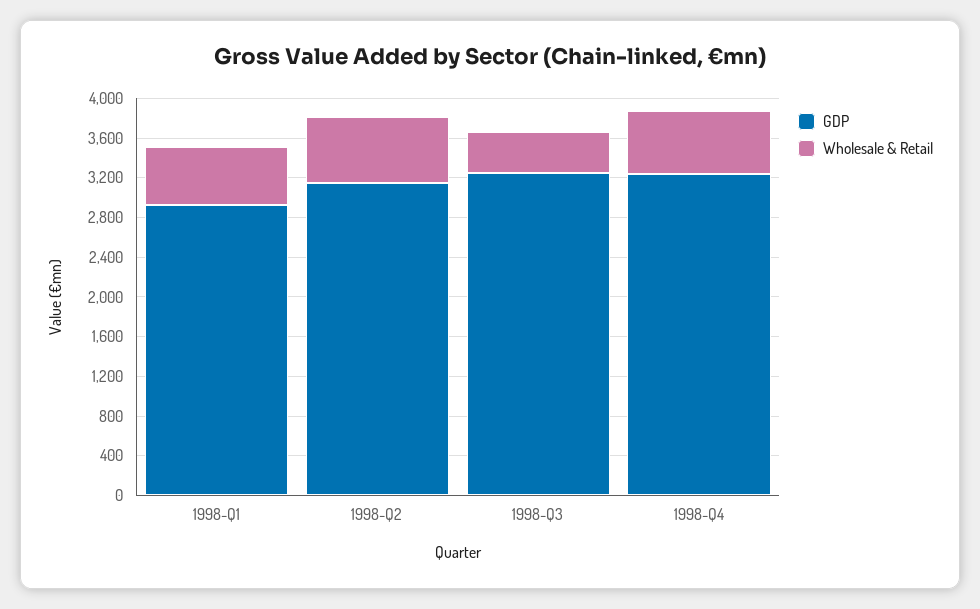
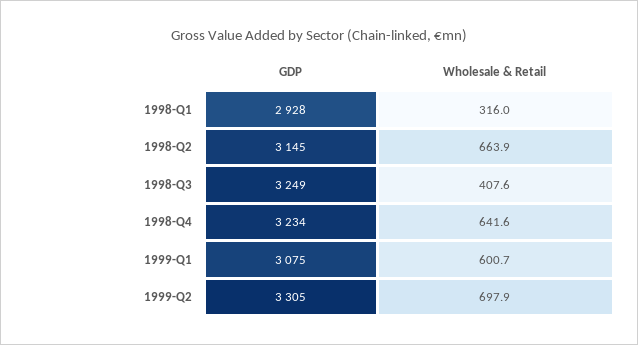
Wholesale & Retail, 1998-Q1: 600 -> 316
GDP, 1999-Q1: none -> 3075
Wholesale & Retail, 1999-Q1: none -> 600.7
GDP, 1999-Q2: none -> 3305
Wholesale & Retail, 1999-Q2: none -> 697.9

